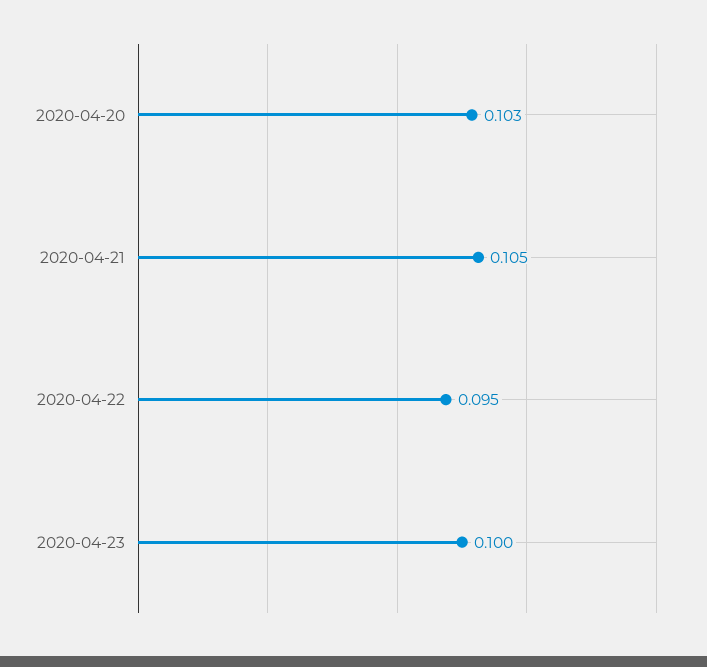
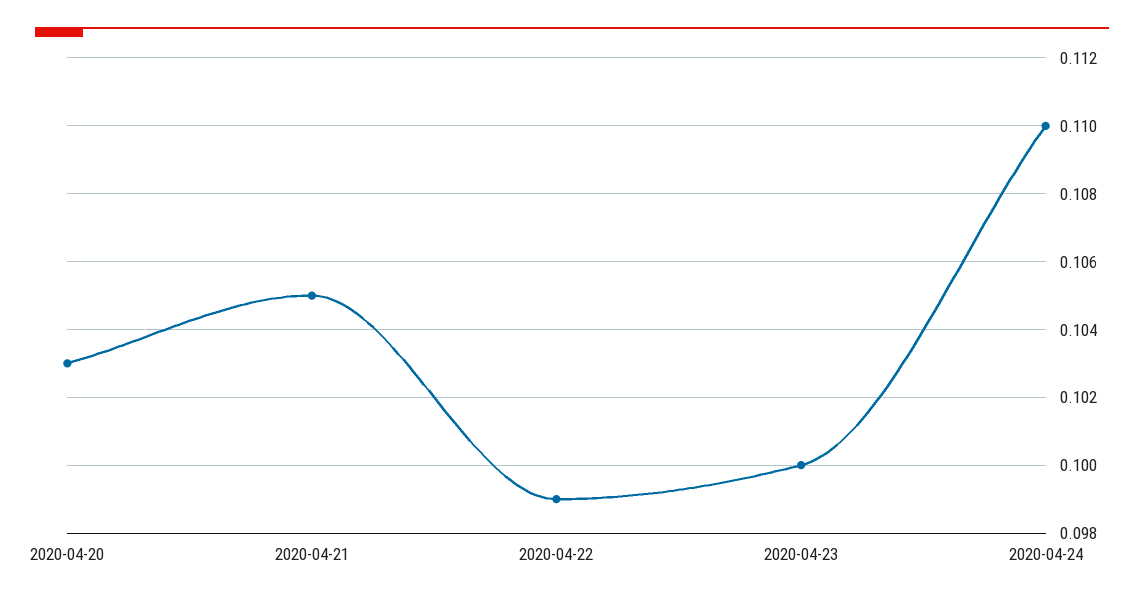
2020-04-22: 0.095 -> 0.099
2020-04-24: none -> 0.11

